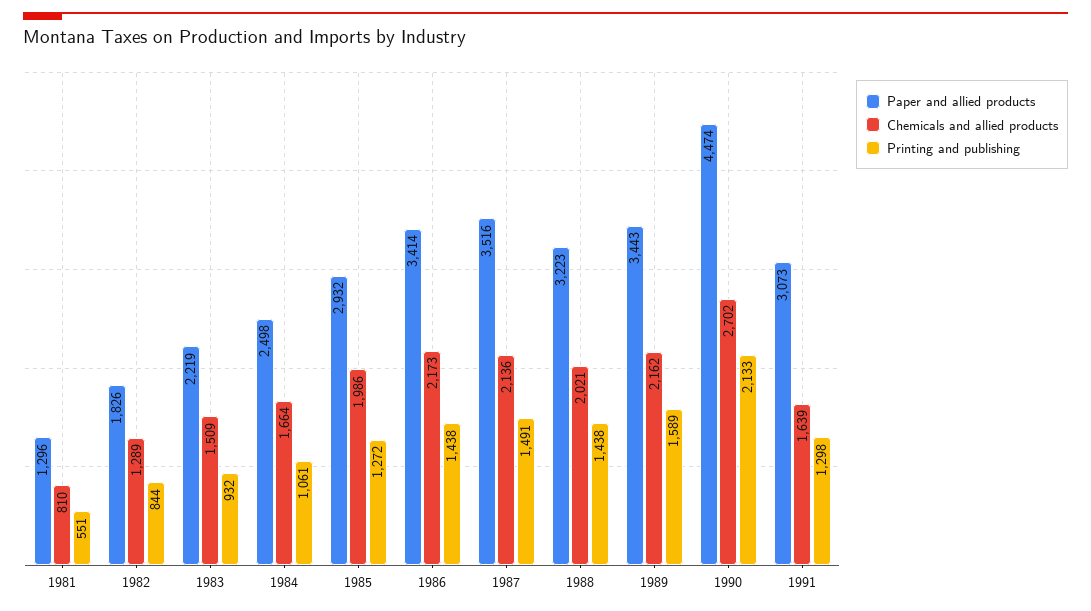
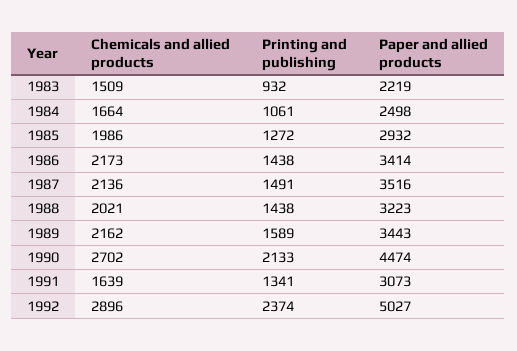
Paper and allied products, 1981: 1296 -> none
Chemicals and allied products, 1981: 810 -> none
Printing and publishing, 1981: 551 -> none
Paper and allied products, 1982: 1826 -> none
Chemicals and allied products, 1982: 1289 -> none
Printing and publishing, 1982: 844 -> none
Printing and publishing, 1991: 1298 -> 1341
Chemicals and allied products, 1992: none -> 2896
Printing and publishing, 1992: none -> 2374
Paper and allied products, 1992: none -> 5027

